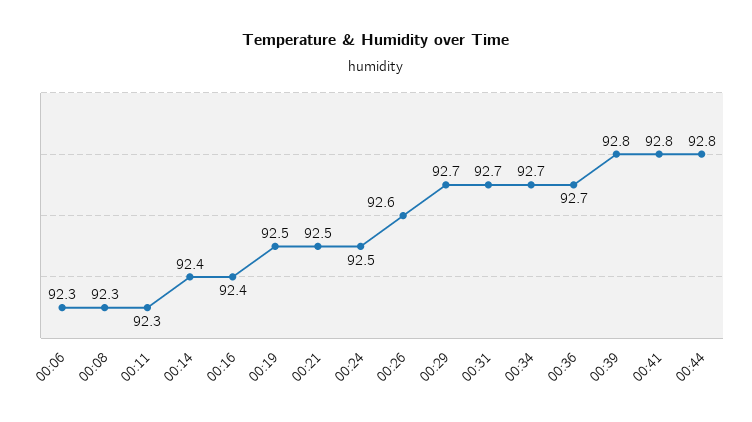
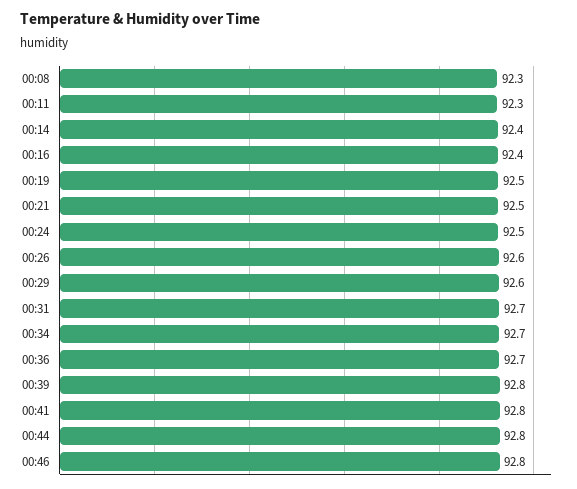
00:06: 92.3 -> none
00:29: 92.7 -> 92.6
00:46: none -> 92.8

